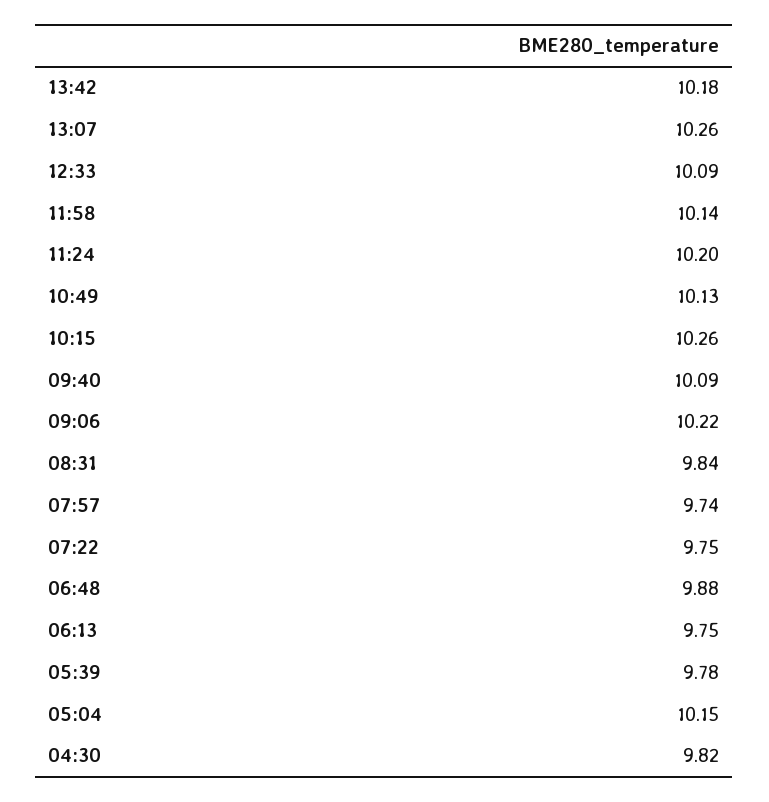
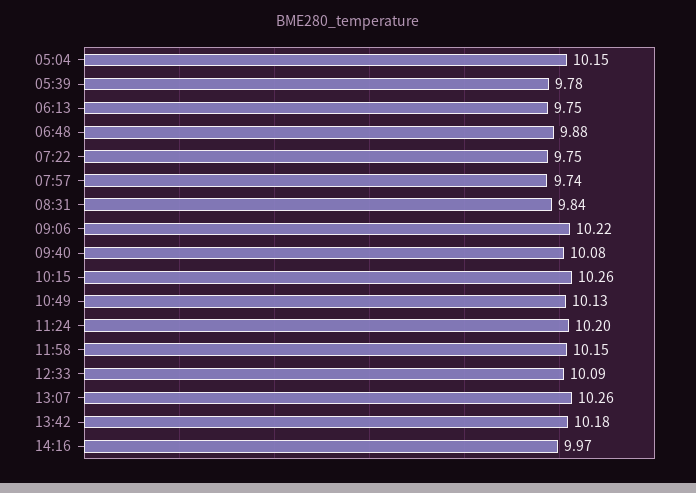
11:58: 10.14 -> 10.15
09:40: 10.09 -> 10.08
04:30: 9.82 -> none
14:16: none -> 9.97

